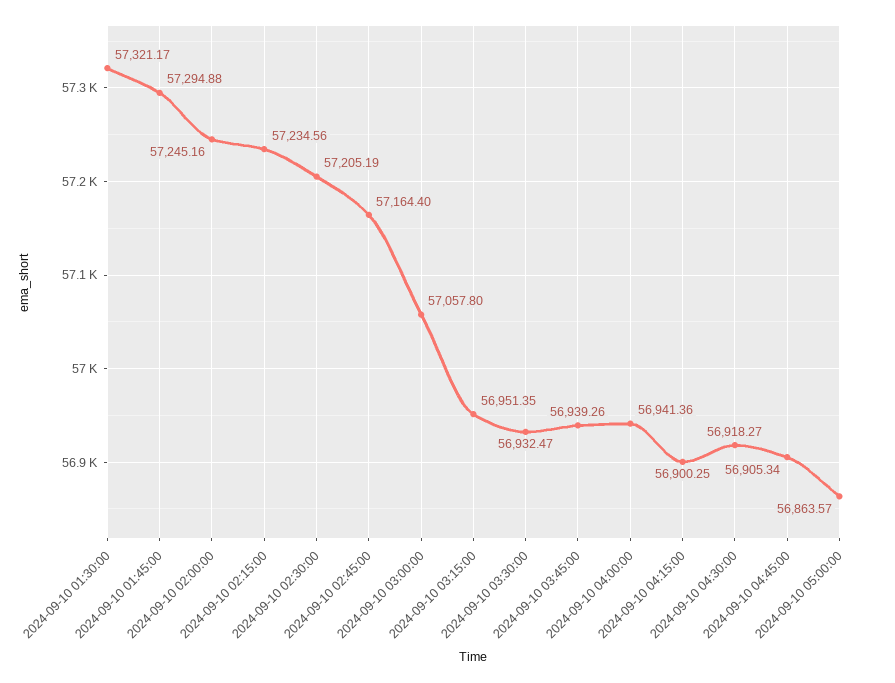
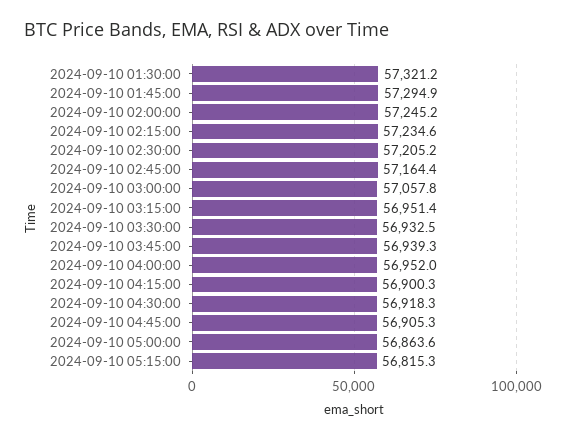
2024-09-10 04:00:00: 56941.36 -> 56952
2024-09-10 05:15:00: none -> 56815.3

